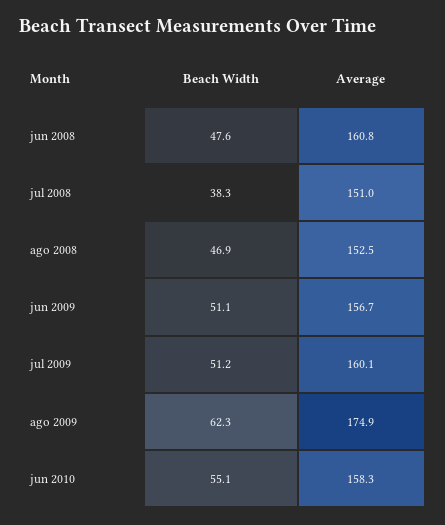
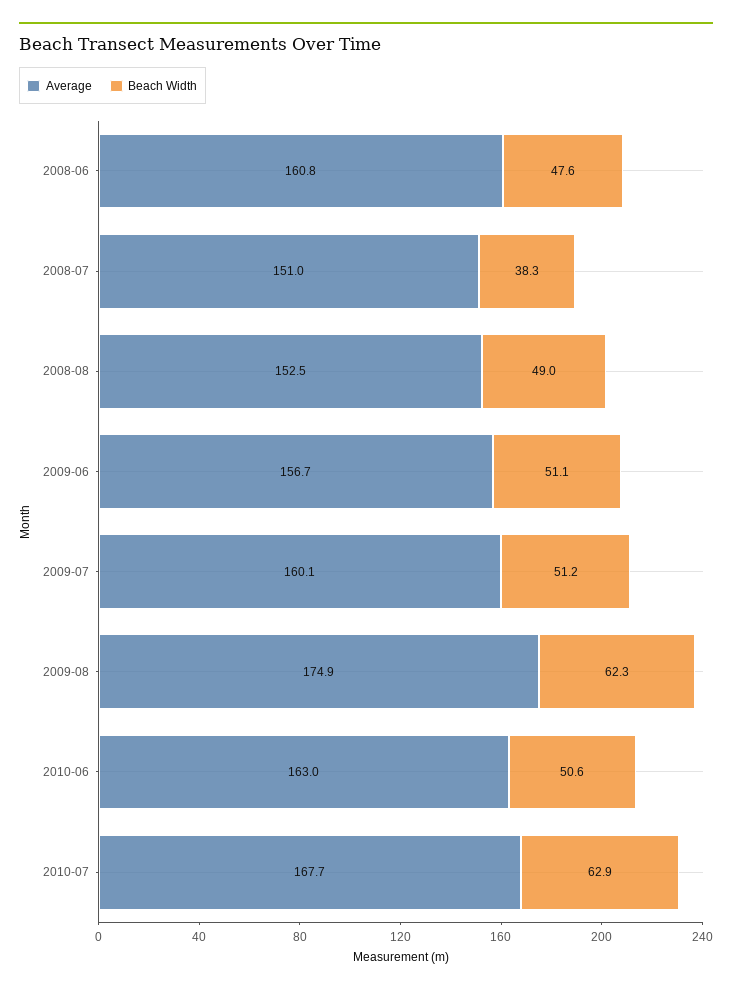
Beach Width, ago 2008: 46.9 -> 49
Beach Width, jun 2010: 55.1 -> 50.6
Average, jun 2010: 158.3 -> 163
Average, 2010-07: none -> 167.7
Beach Width, 2010-07: none -> 62.9

